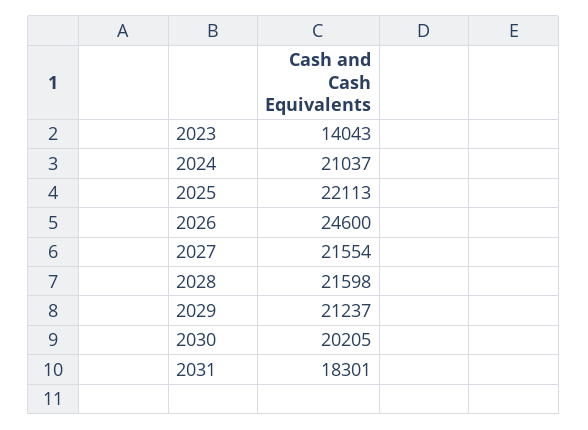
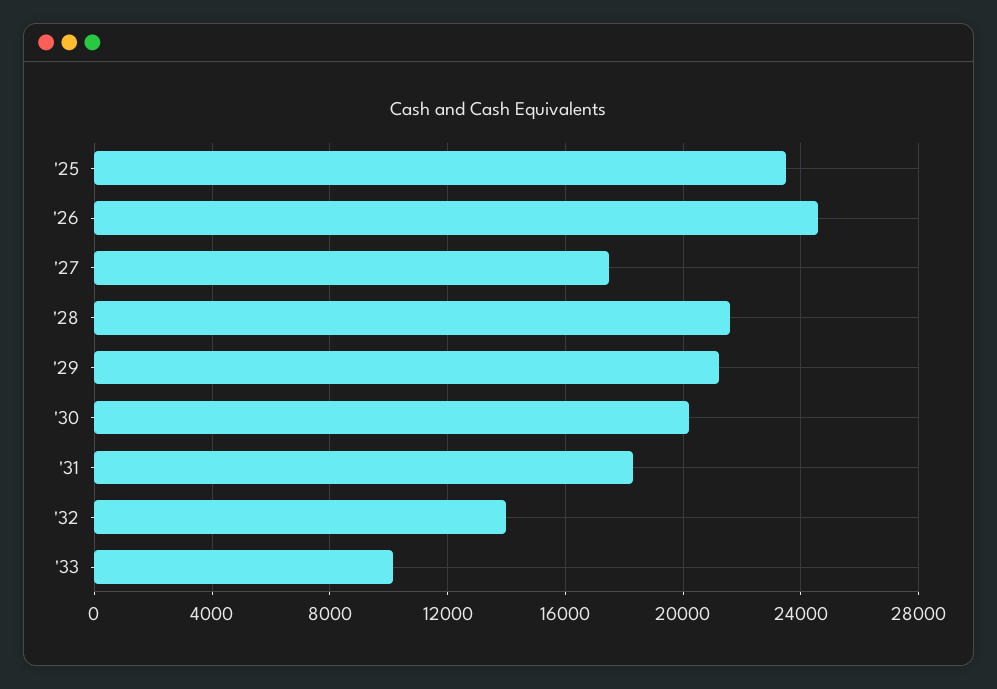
2023: 14043 -> none
2024: 21037 -> none
2025: 22113 -> 23500
2027: 21554 -> 17500
'32: none -> 14000
'33: none -> 10000

